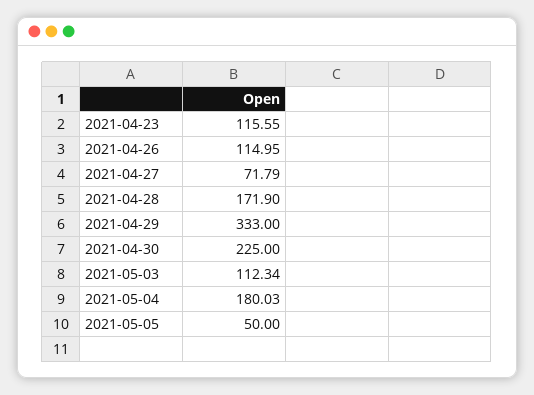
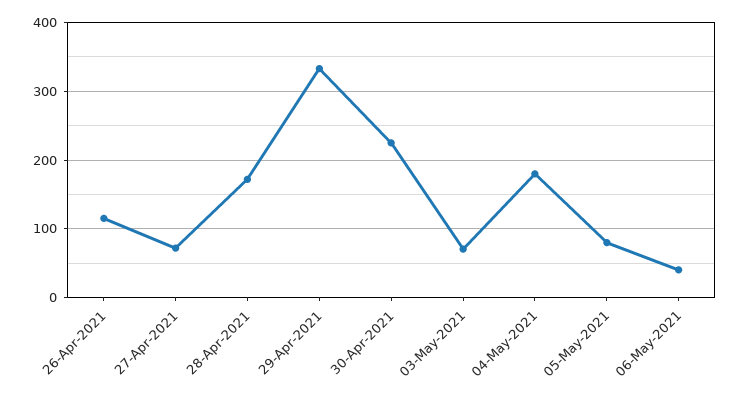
2021-04-23: 115.55 -> none
2021-05-03: 112.34 -> 70
2021-05-05: 50 -> 80
06-May-2021: none -> 40

